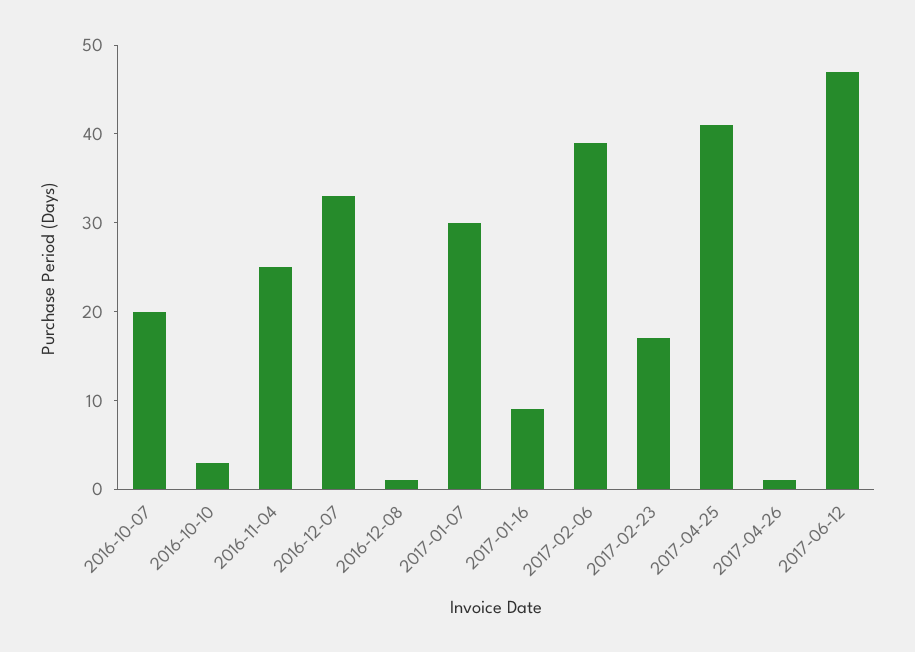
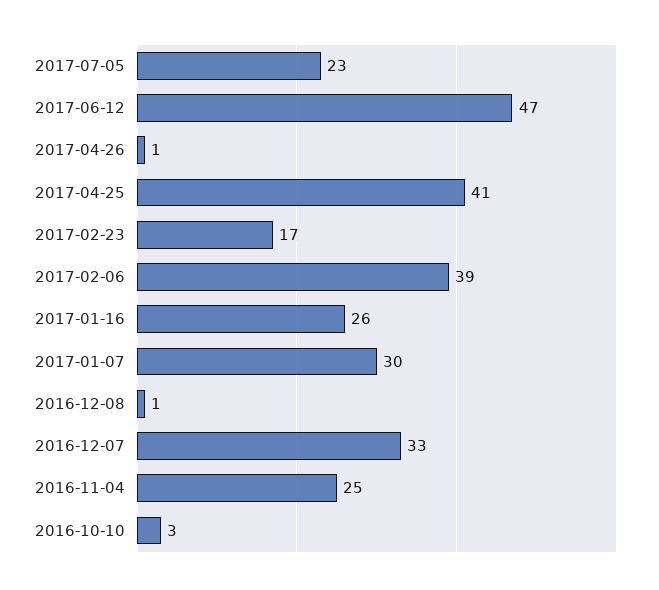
2016-10-07: 20 -> none
2017-01-16: 9 -> 26
2017-07-05: none -> 23

